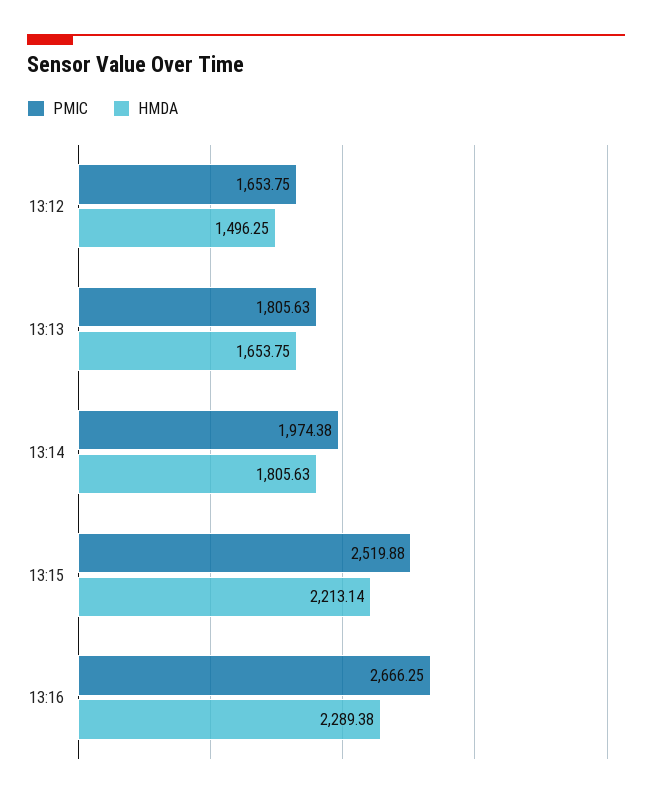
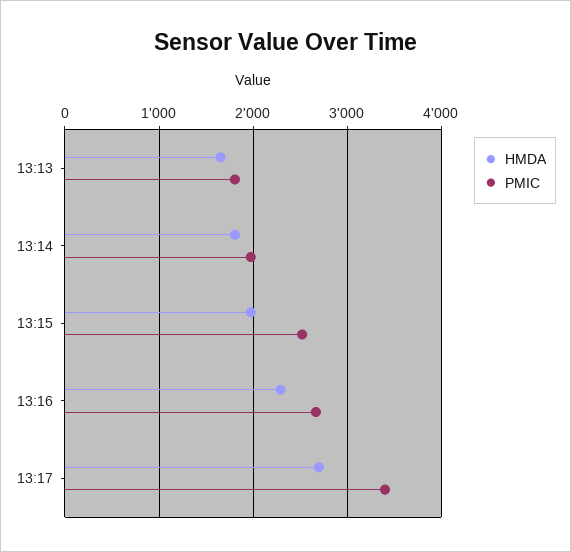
PMIC, 13:12: 1653.75 -> none
HMDA, 13:12: 1496.25 -> none
HMDA, 13:15: 2213.14 -> 2000
HMDA, 13:17: none -> 2700
PMIC, 13:17: none -> 3400

